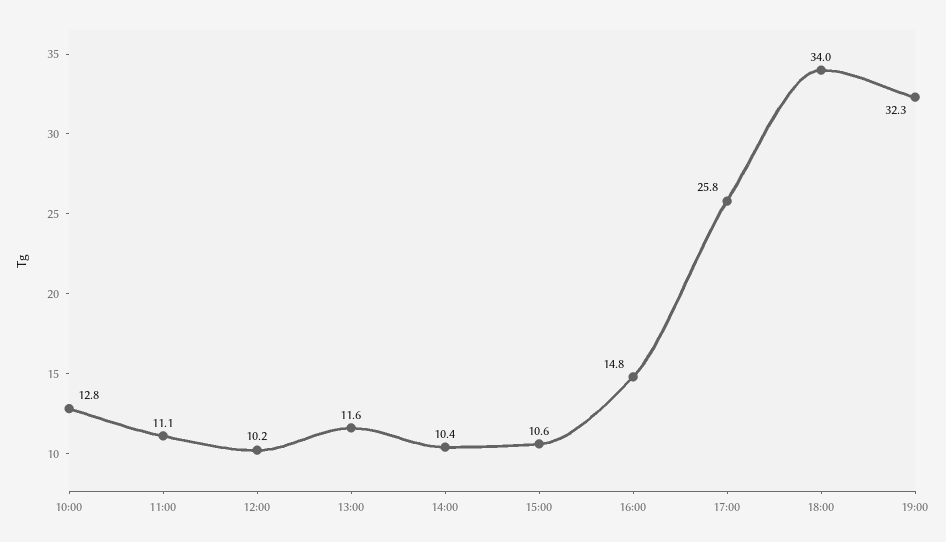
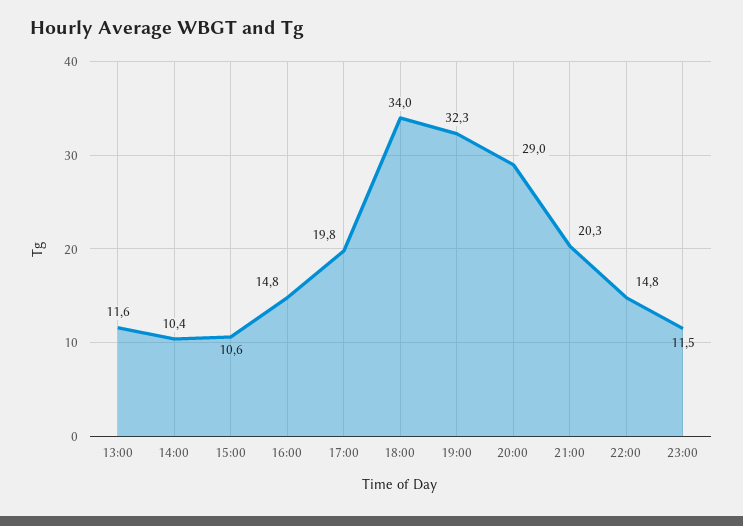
10:00: 12.8 -> none
11:00: 11.1 -> none
12:00: 10.2 -> none
17:00: 25.8 -> 19.8
20:00: none -> 29
21:00: none -> 20.3
22:00: none -> 14.8
23:00: none -> 11.5

